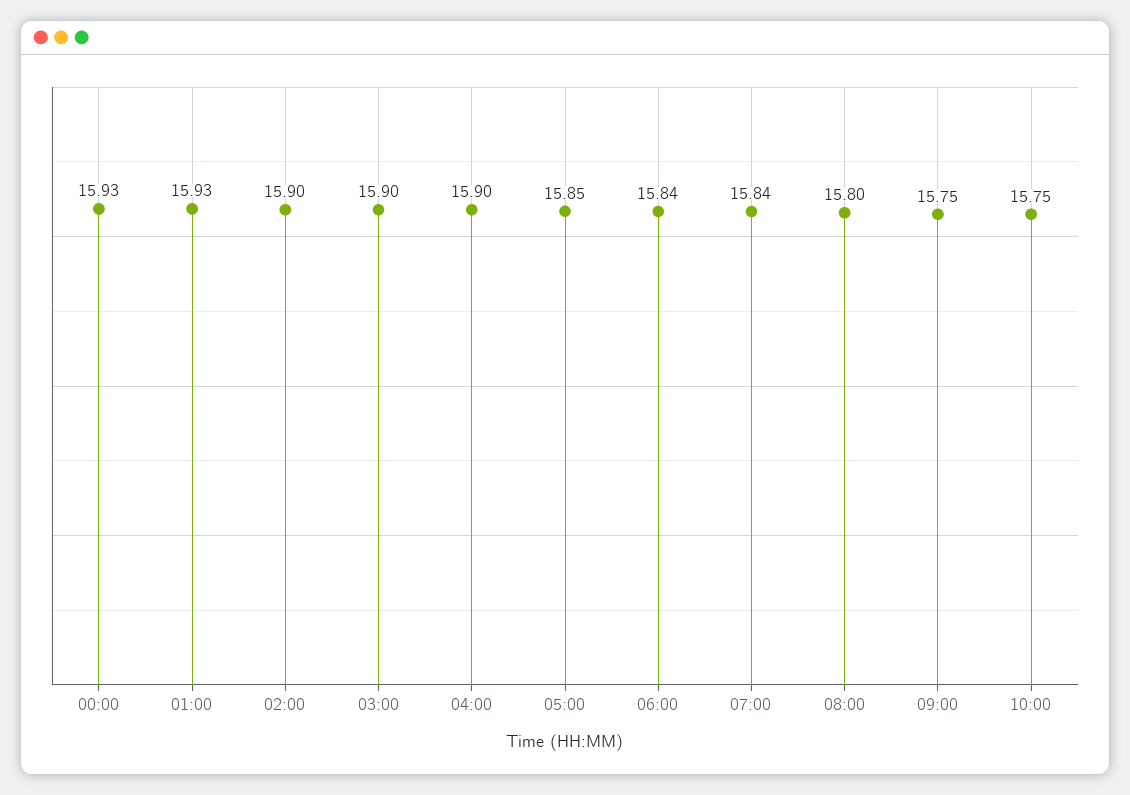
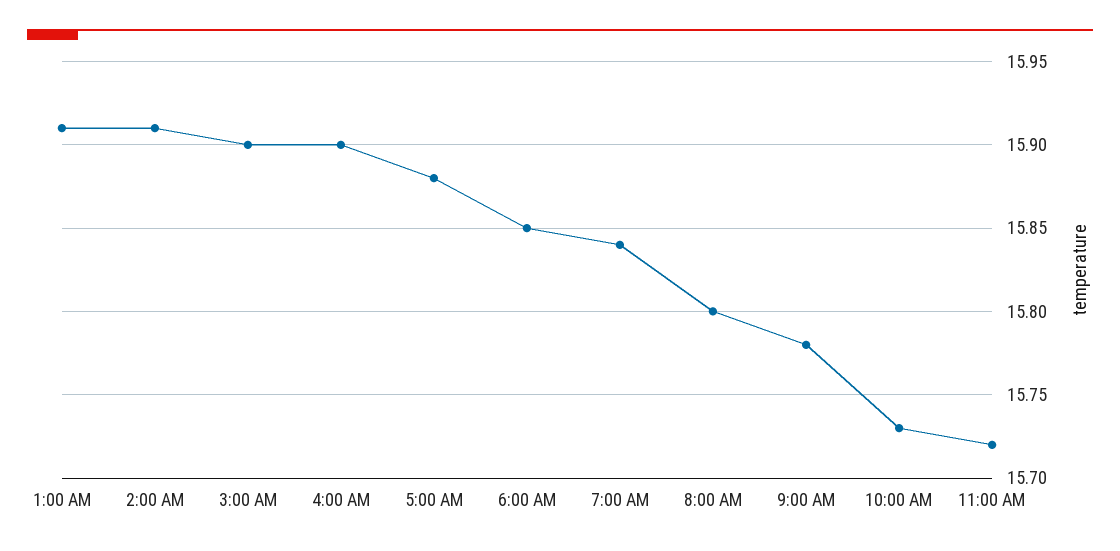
00:00: 15.93 -> none
01:00: 15.93 -> 15.91
02:00: 15.9 -> 15.91
05:00: 15.85 -> 15.88
06:00: 15.84 -> 15.85
09:00: 15.75 -> 15.78
10:00: 15.75 -> 15.73
11:00 AM: none -> 15.72

